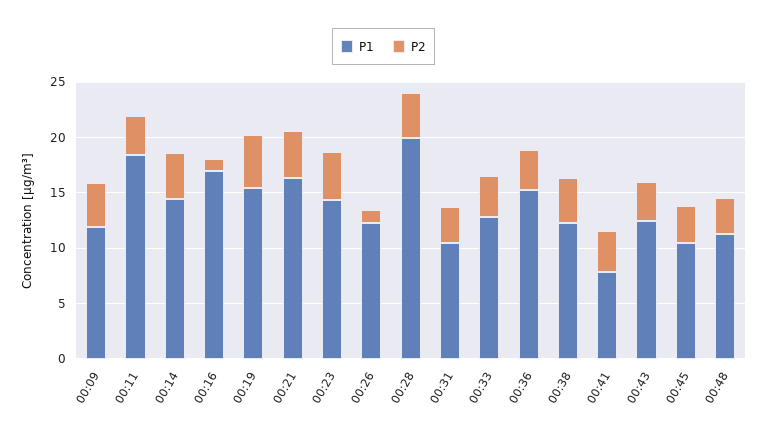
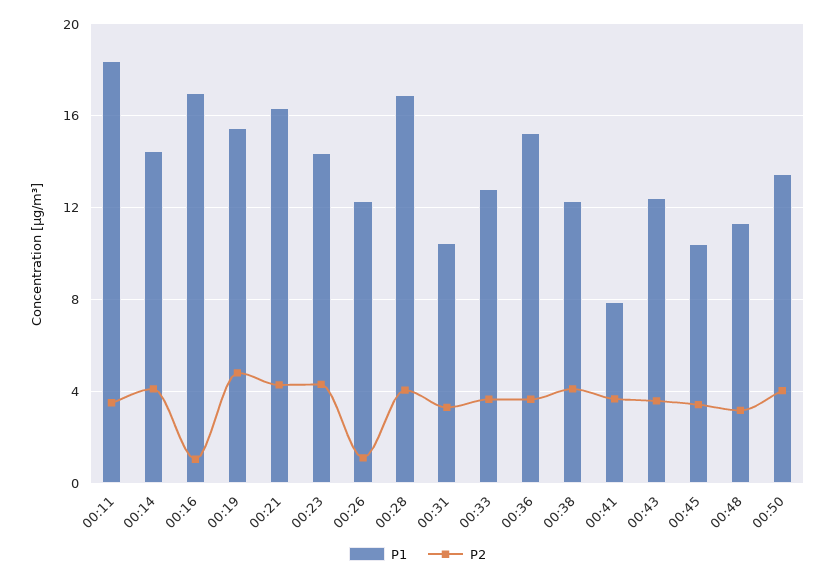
P1, 00:09: 12 -> none
P2, 00:09: 4 -> none
P1, 00:28: 20 -> 17
P1, 00:50: none -> 13.5
P2, 00:50: none -> 4

